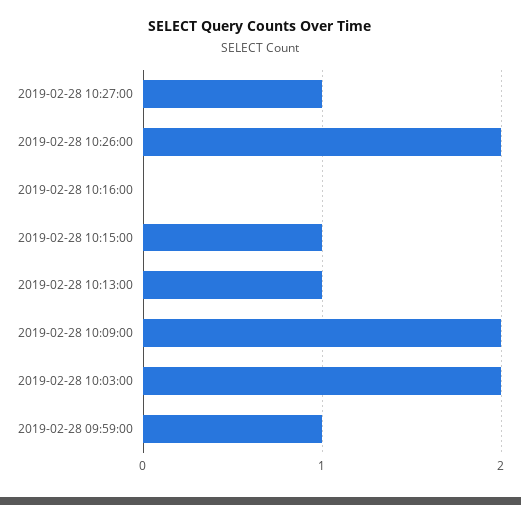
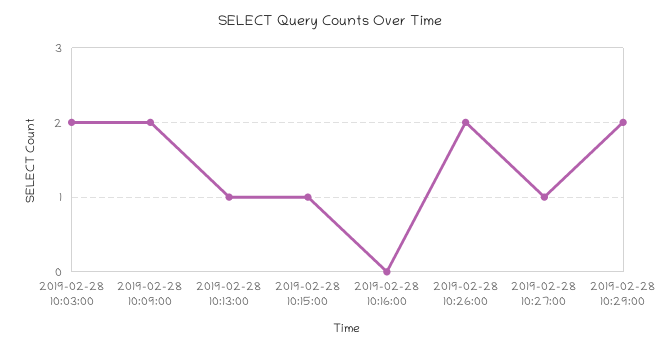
2019-02-28 09:59:00: 1 -> none
2019-02-28 10:29:00: none -> 2

